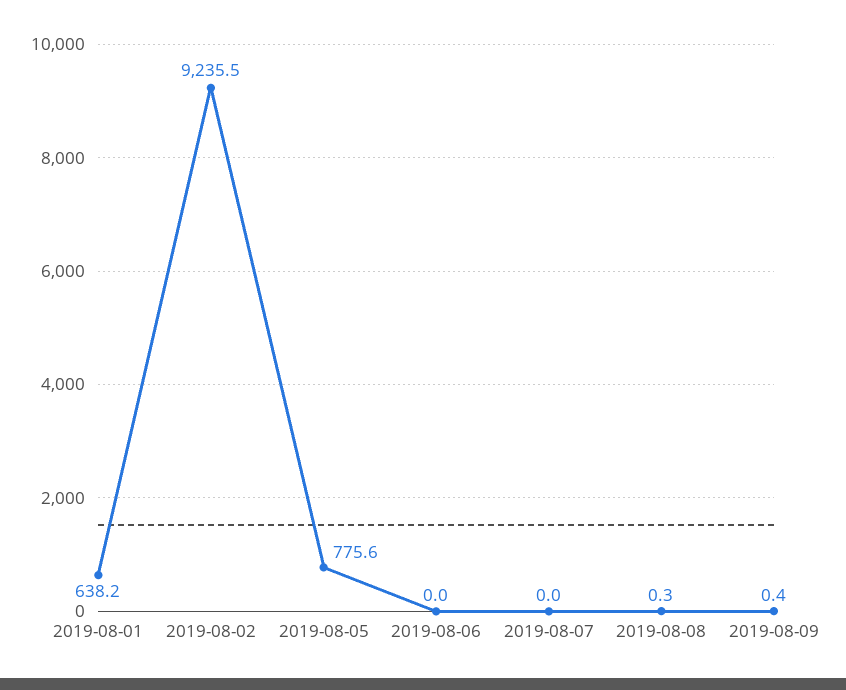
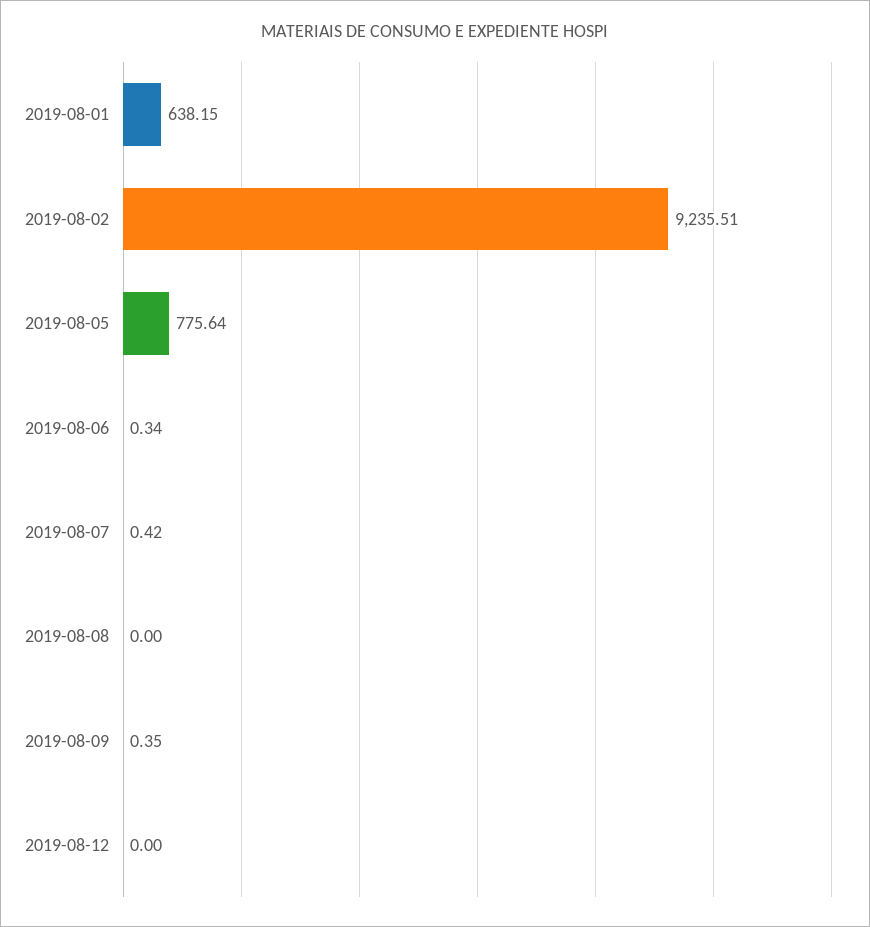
2019-08-06: 0 -> 0.34
2019-08-07: 0 -> 0.42
2019-08-08: 0.3 -> 0
2019-08-12: none -> 0

